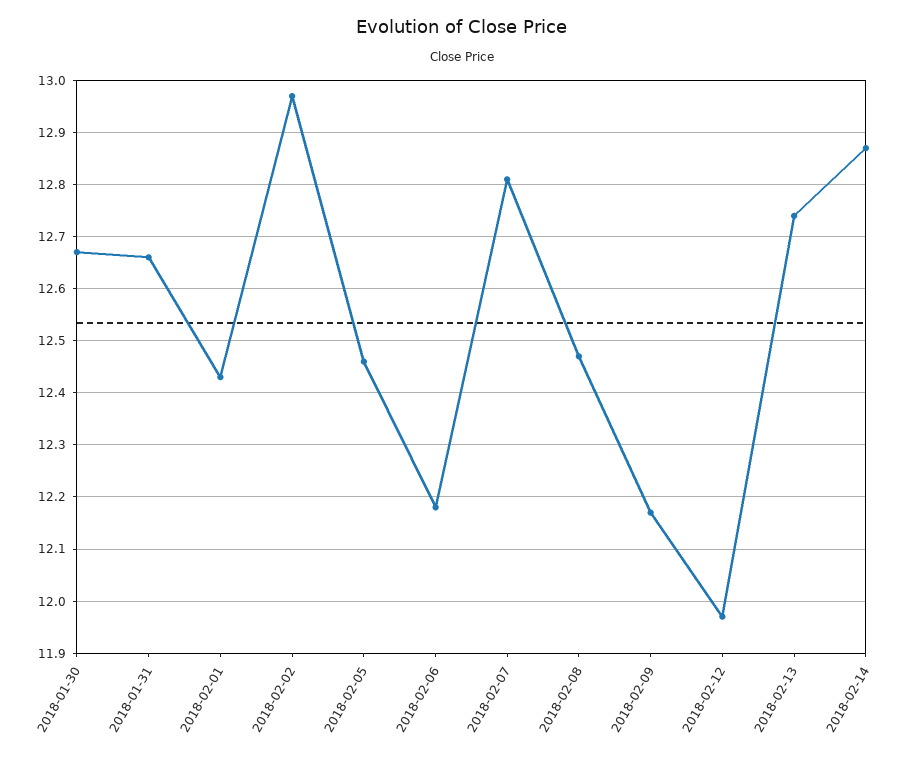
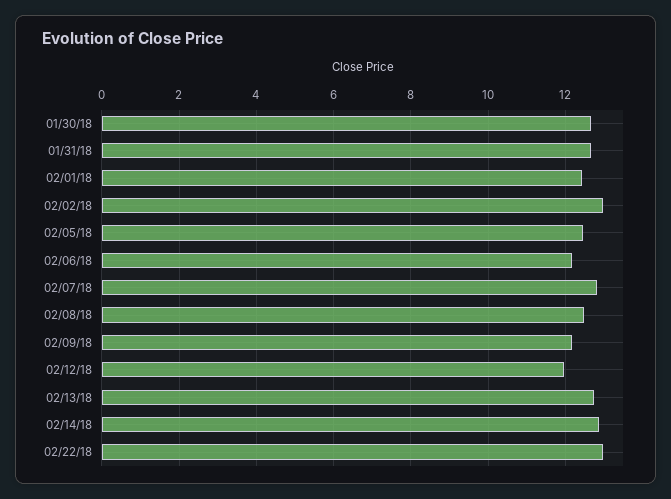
02/22/18: none -> 13

